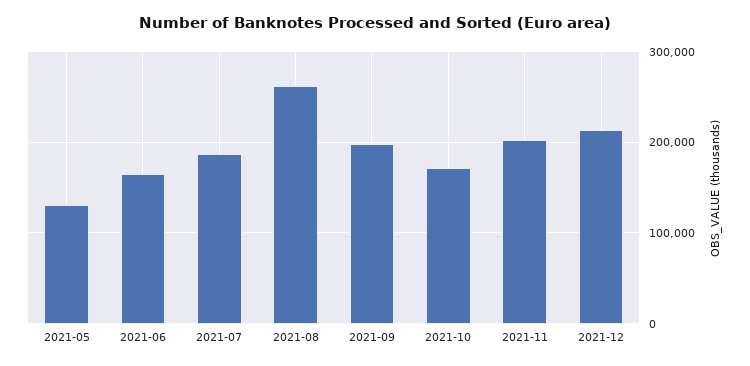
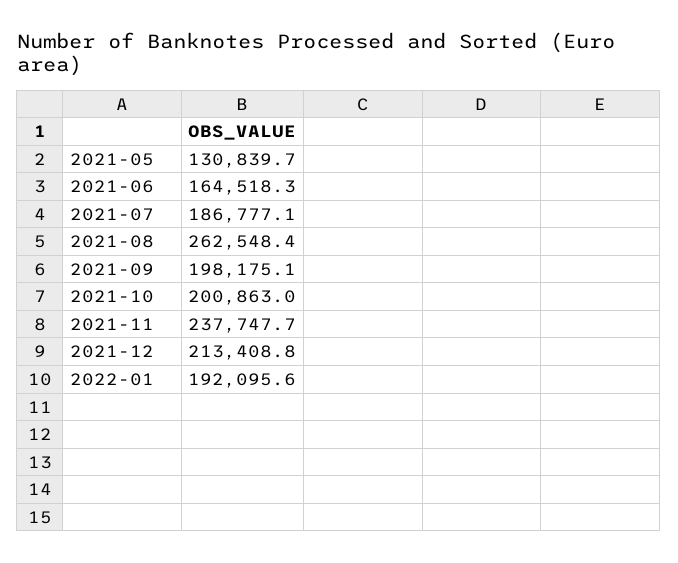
2021-10: 170000 -> 200863
2021-11: 200000 -> 237747.7
2022-01: none -> 192095.6

